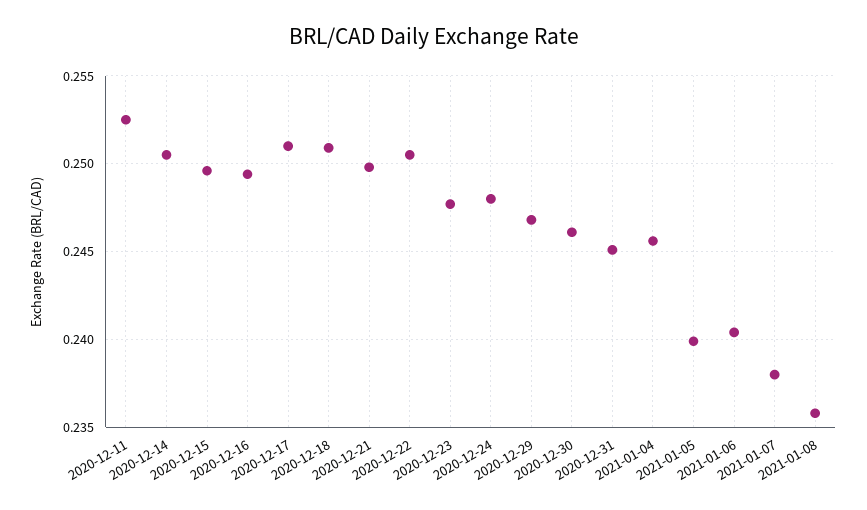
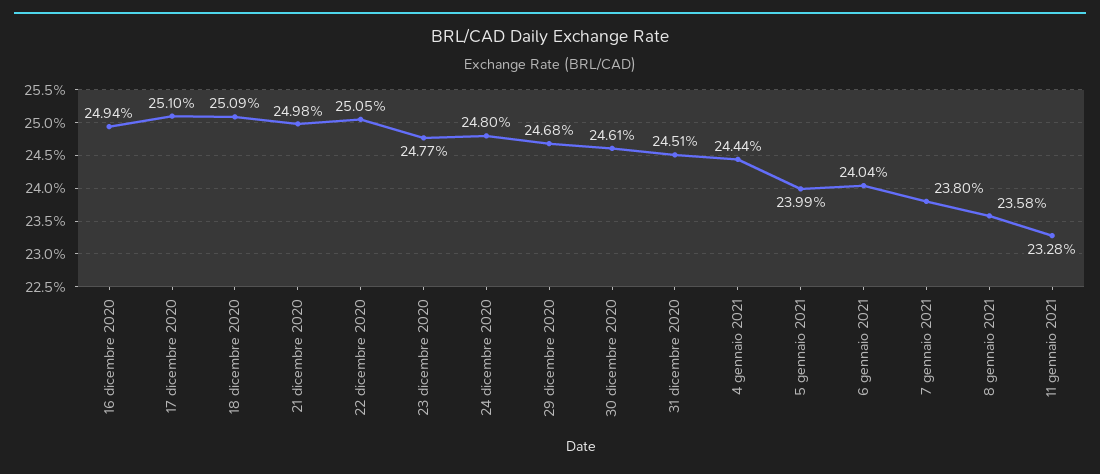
2020-12-11: 0.2525 -> none
2020-12-14: 0.2505 -> none
2020-12-15: 0.2495 -> none
2021-01-04: 0.2455 -> 0.2444
11 gennaio 2021: none -> 0.2328

